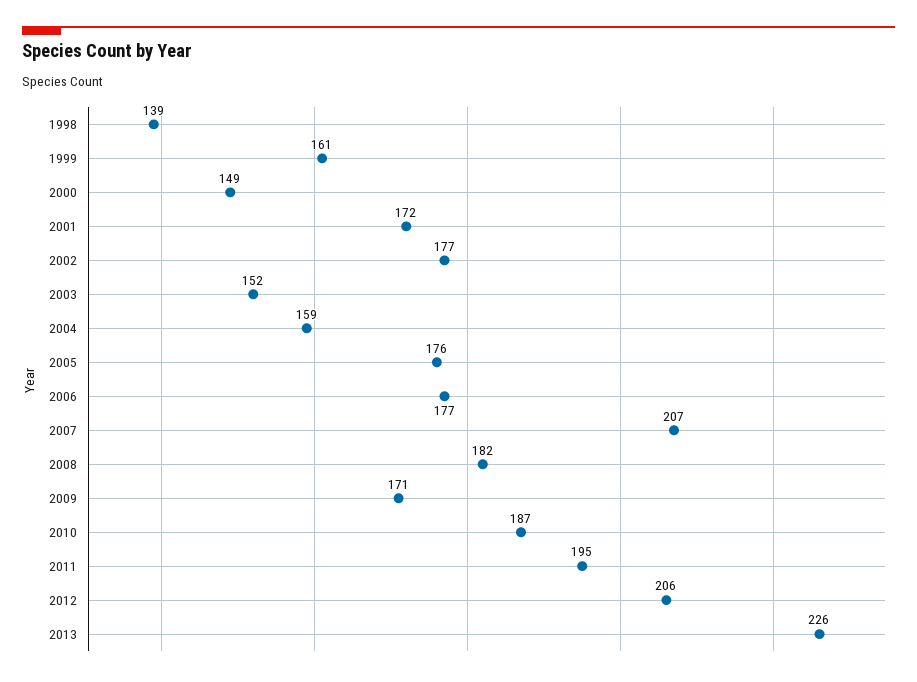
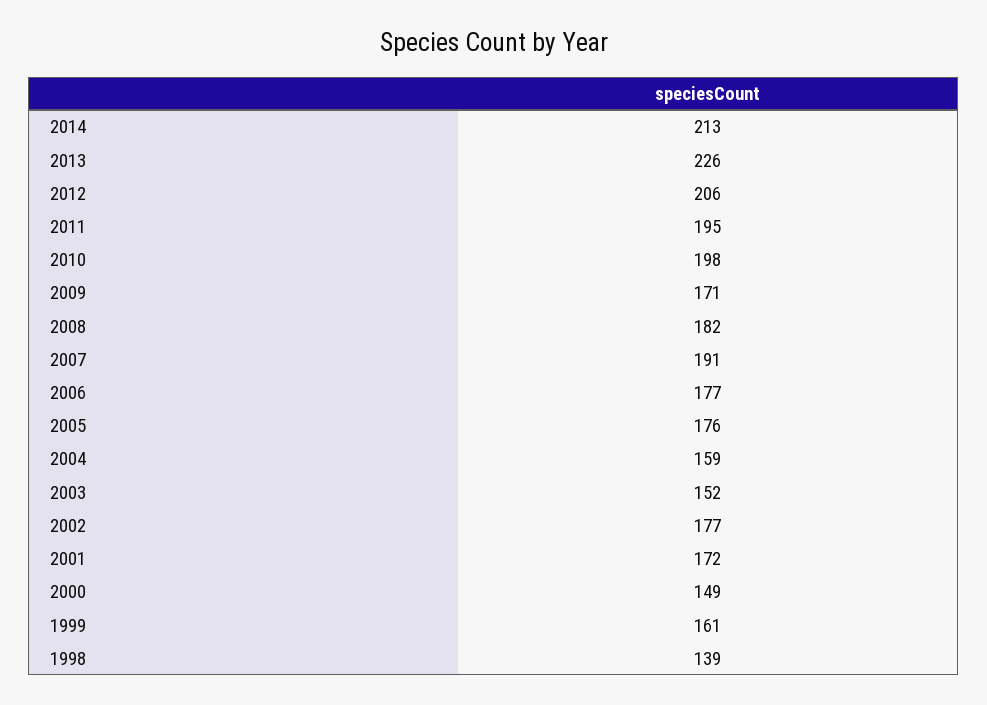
2007: 207 -> 191
2010: 187 -> 198
2014: none -> 213

